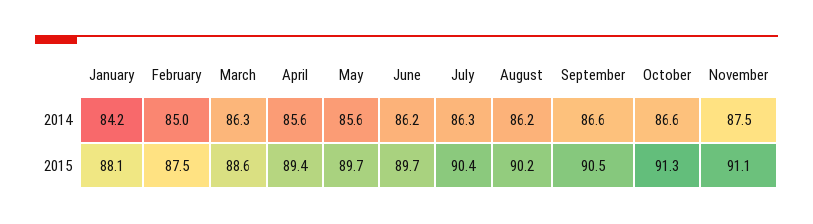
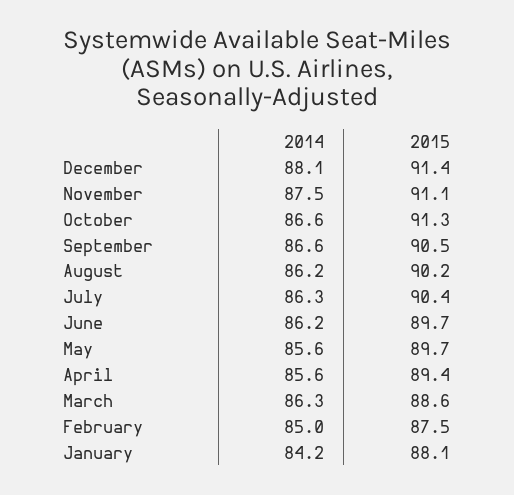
December, 2014: none -> 88.1
December, 2015: none -> 91.4

